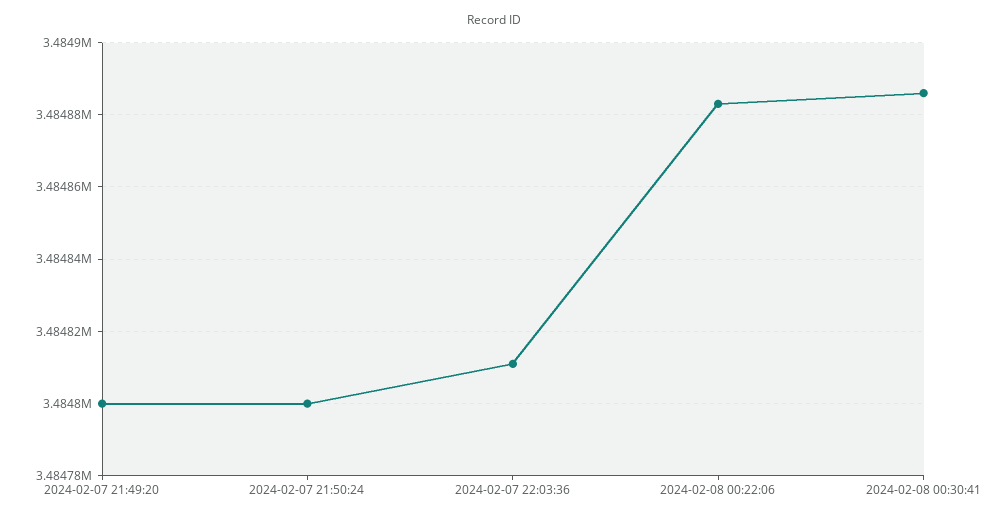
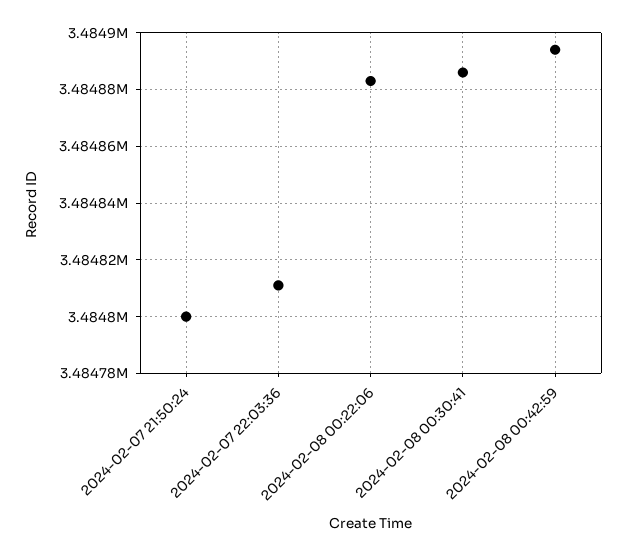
2024-02-07 21:49:20: 3484800 -> none
2024-02-08 00:42:59: none -> 3484895

